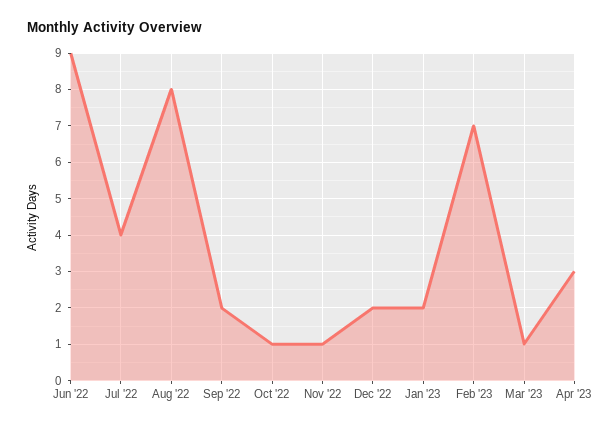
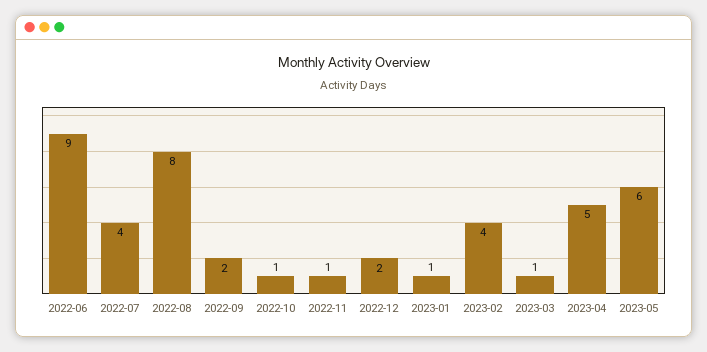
Jan '23: 2 -> 1
Feb '23: 7 -> 4
Apr '23: 3 -> 5
2023-05: none -> 6

